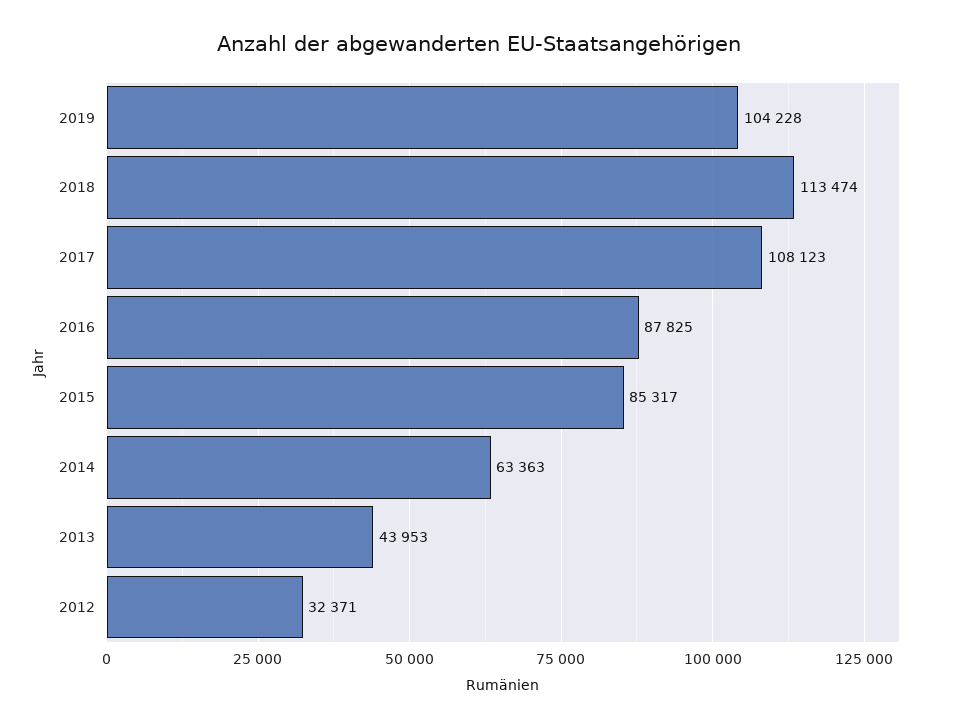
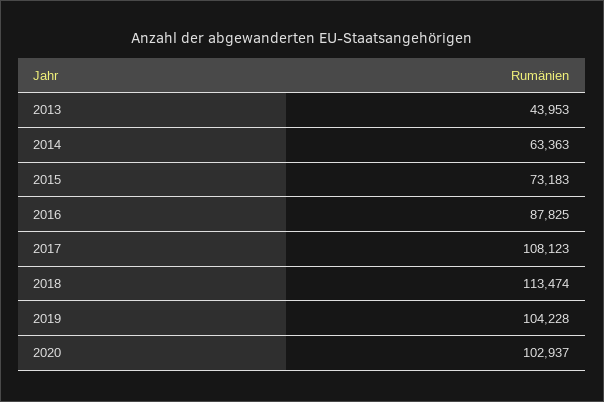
2015: 85317 -> 73183
2012: 32371 -> none
2020: none -> 102937

